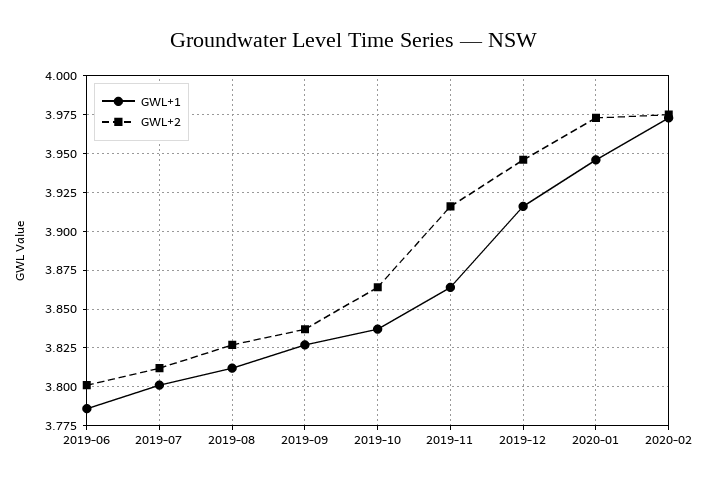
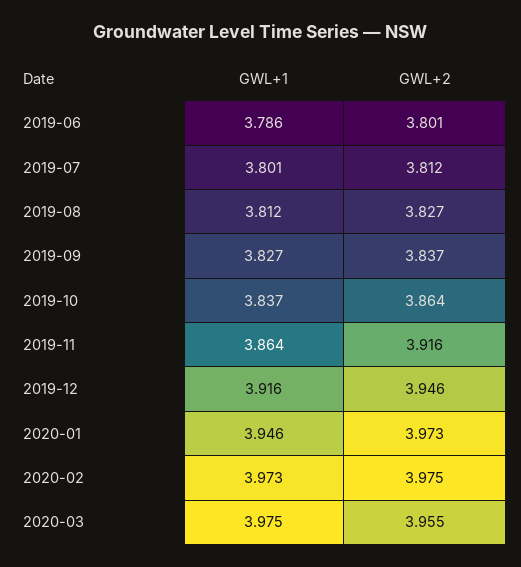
GWL+1, 2020-03: none -> 3.975
GWL+2, 2020-03: none -> 3.955

